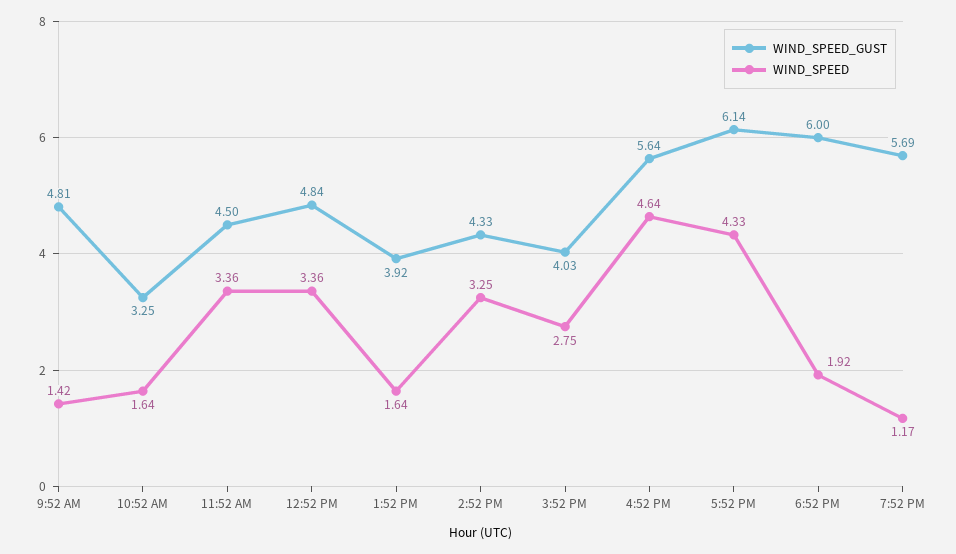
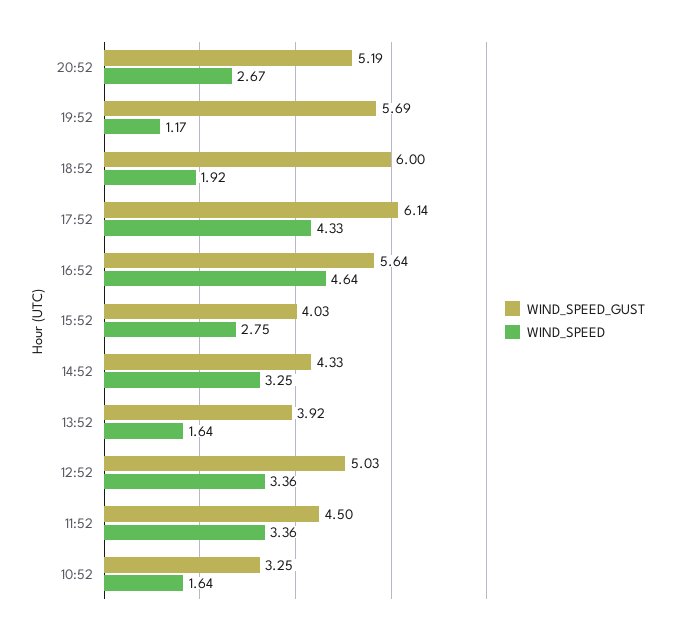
WIND_SPEED_GUST, 9:52 AM: 4.81 -> none
WIND_SPEED, 9:52 AM: 1.42 -> none
WIND_SPEED_GUST, 12:52 PM: 4.84 -> 5.03
WIND_SPEED_GUST, 20:52: none -> 5.19
WIND_SPEED, 20:52: none -> 2.67

